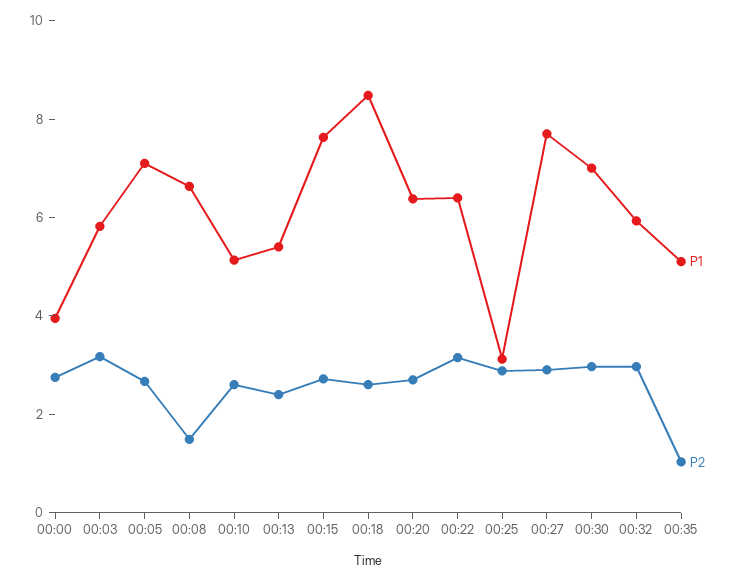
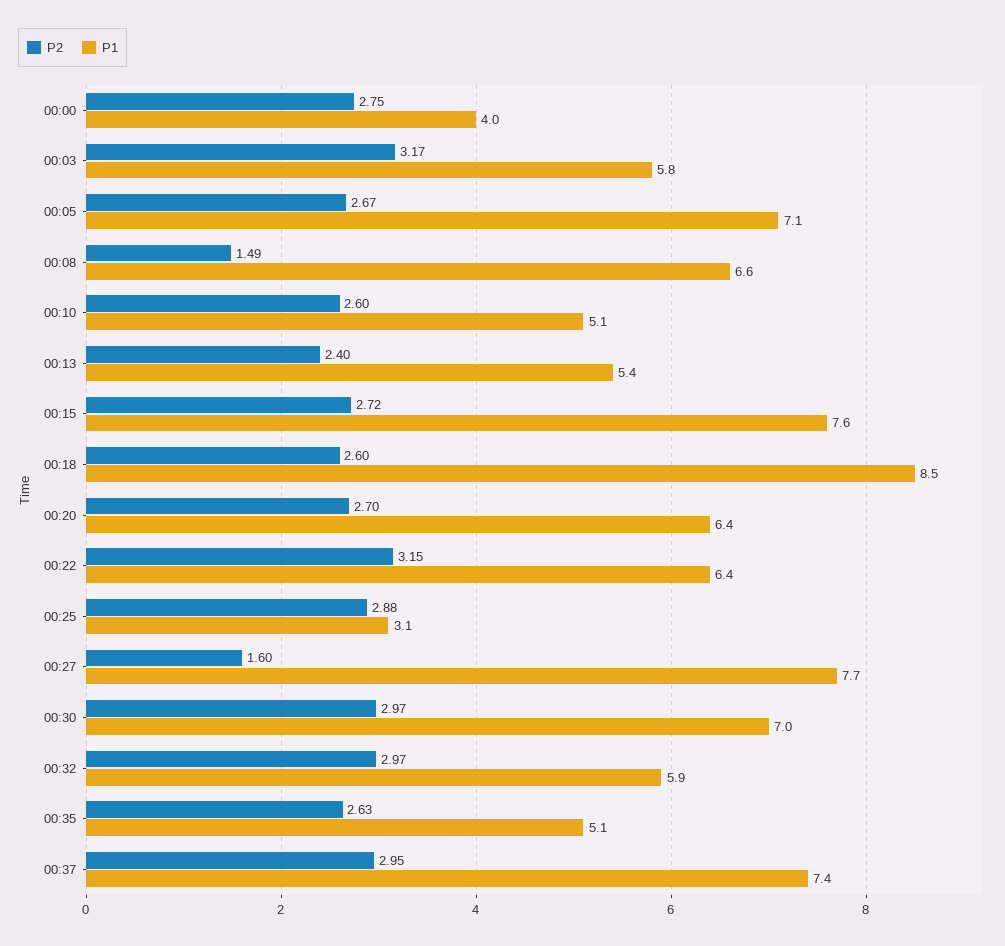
P2, 00:27: 3 -> 1.6
P2, 00:35: 1 -> 2.63
P2, 00:37: none -> 2.95
P1, 00:37: none -> 7.4

